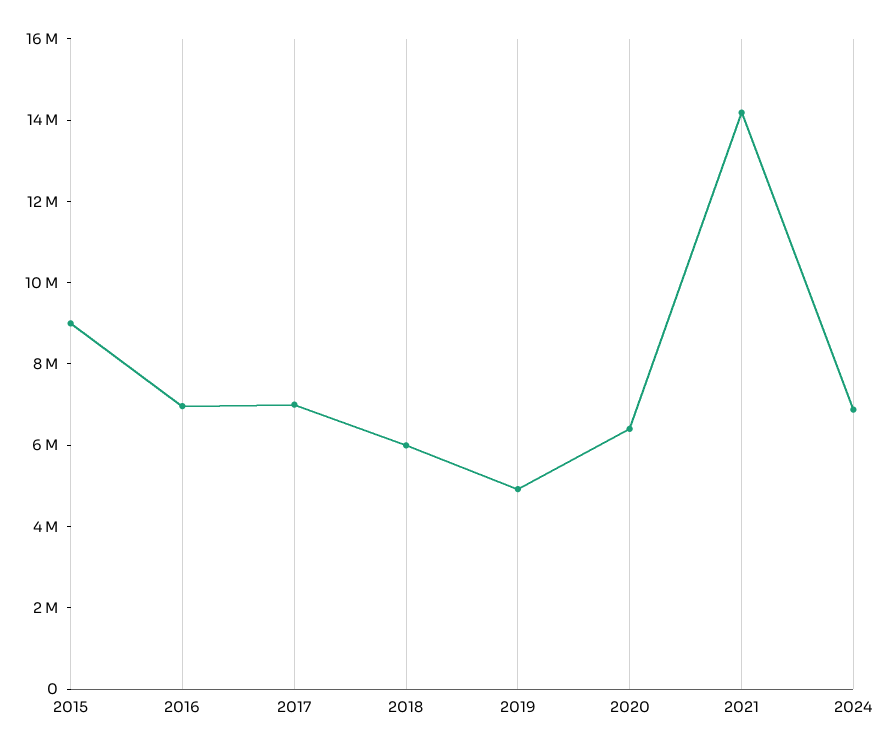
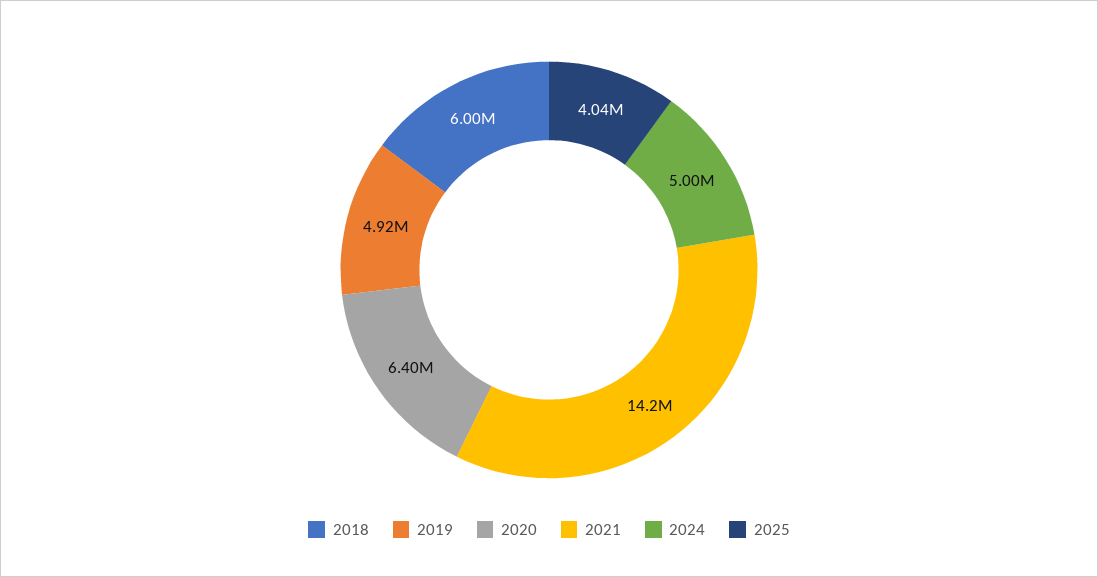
2015: 9000000 -> none
2016: 7000000 -> none
2017: 7000000 -> none
2024: 7000000 -> 5000000
2025: none -> 4040000

